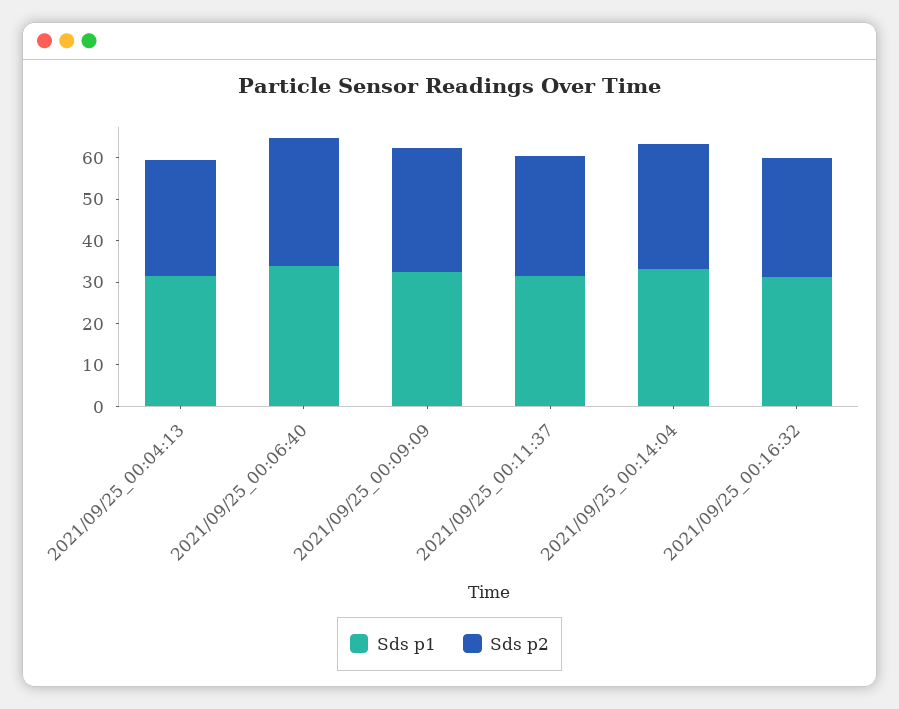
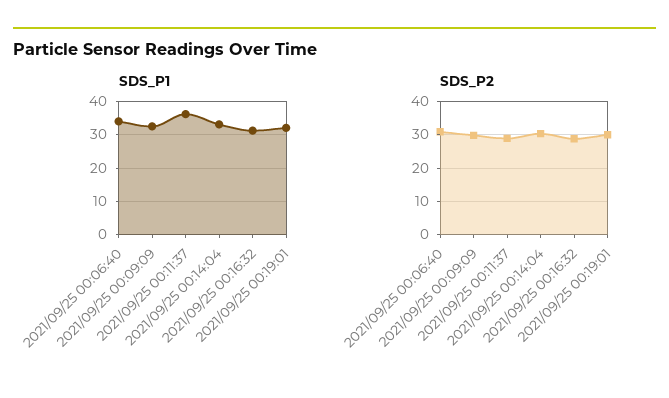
Sds p1, 2021/09/25_00:04:13: 32 -> none
Sds p2, 2021/09/25_00:04:13: 28 -> none
Sds p1, 2021/09/25_00:11:37: 32 -> 36
Sds p1, 2021/09/25 00:19:01: none -> 32
Sds p2, 2021/09/25 00:19:01: none -> 30

